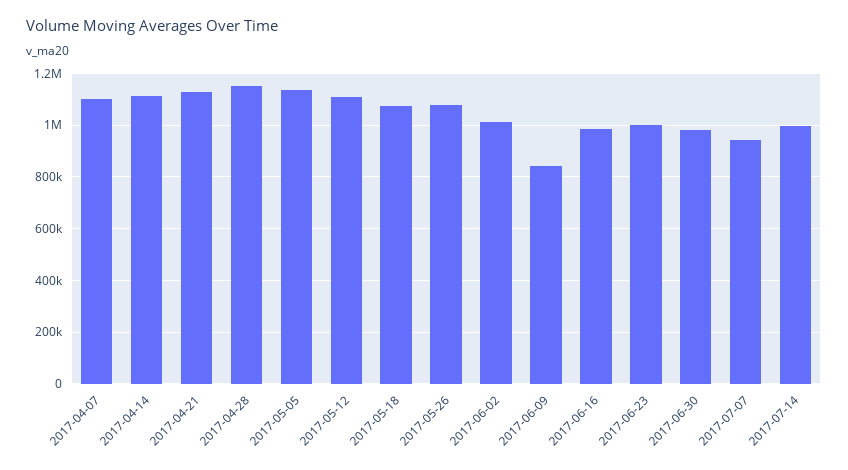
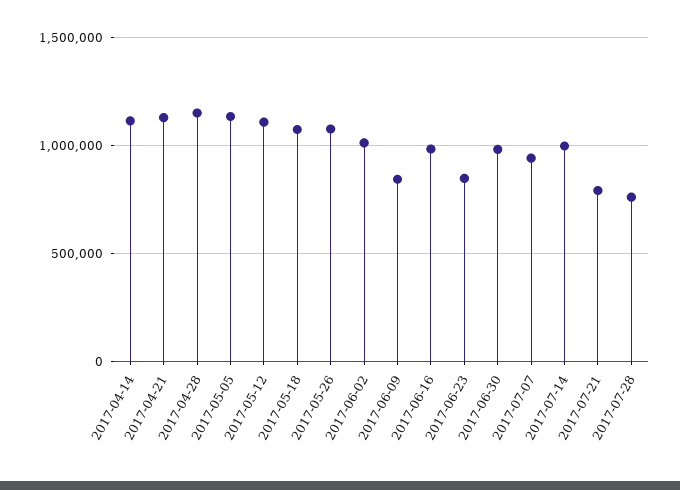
2017-04-07: 1100000 -> none
2017-06-23: 1000000 -> 850000
2017-07-21: none -> 800000
2017-07-28: none -> 750000

